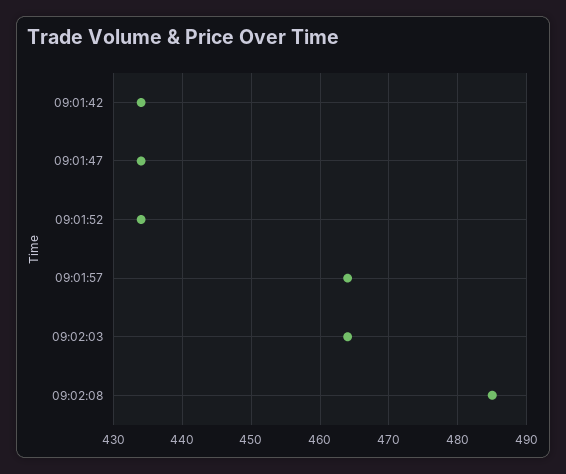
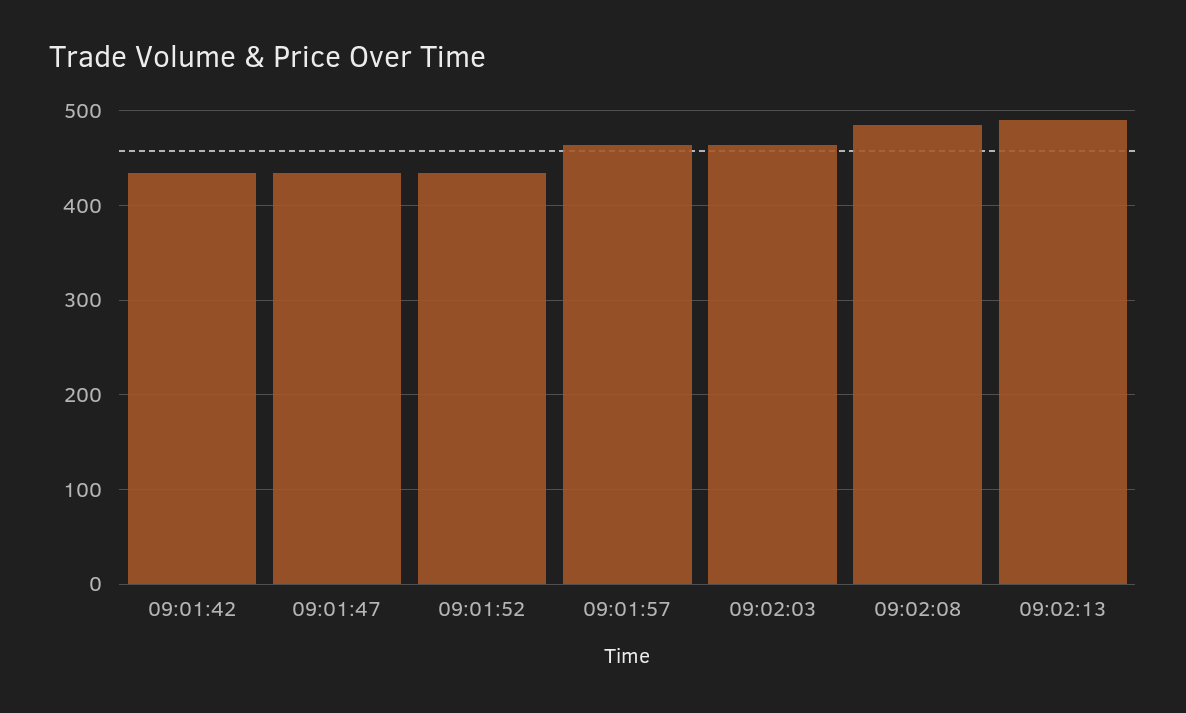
09:02:13: none -> 490

